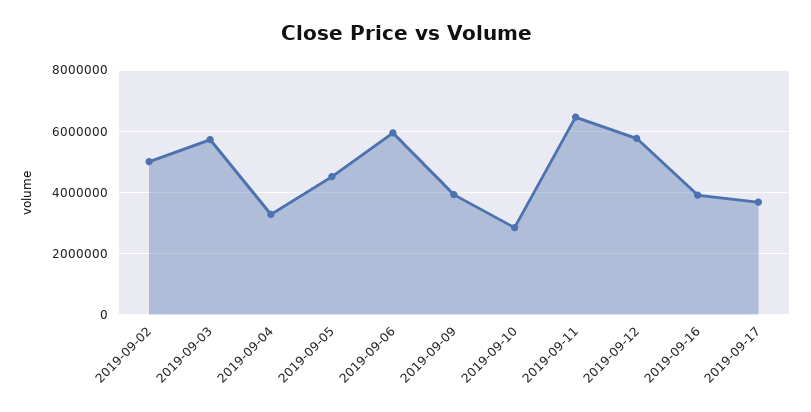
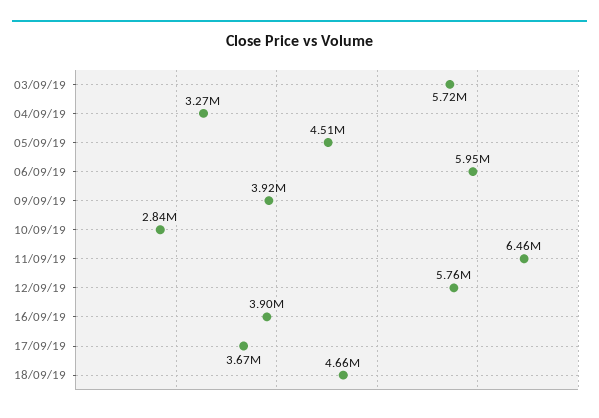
2019-09-02: 5000000 -> none
18/09/19: none -> 4660000

